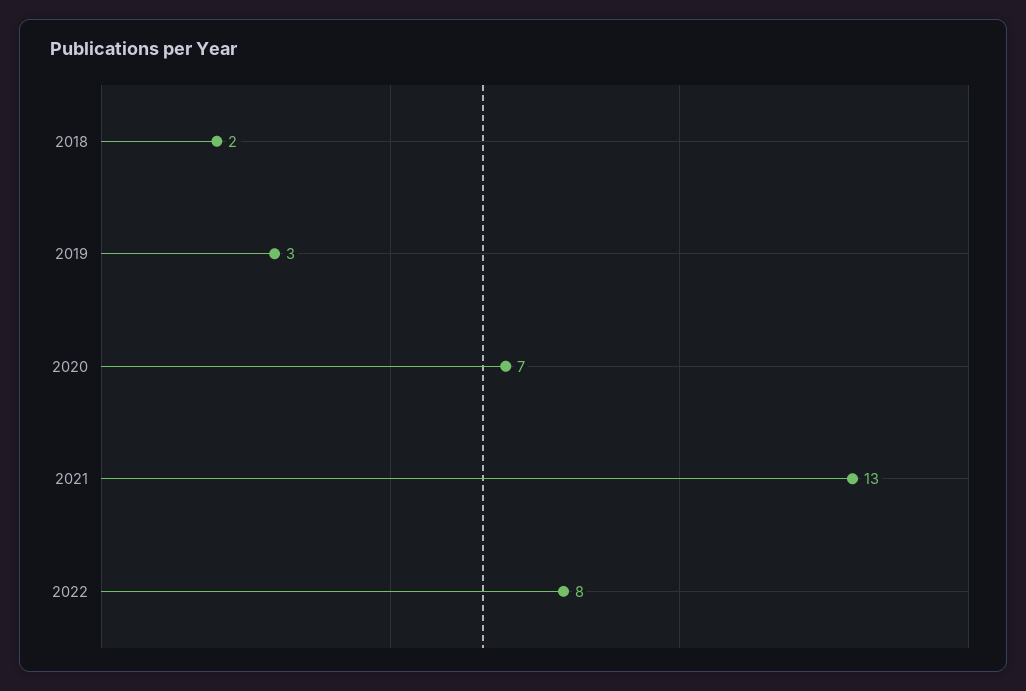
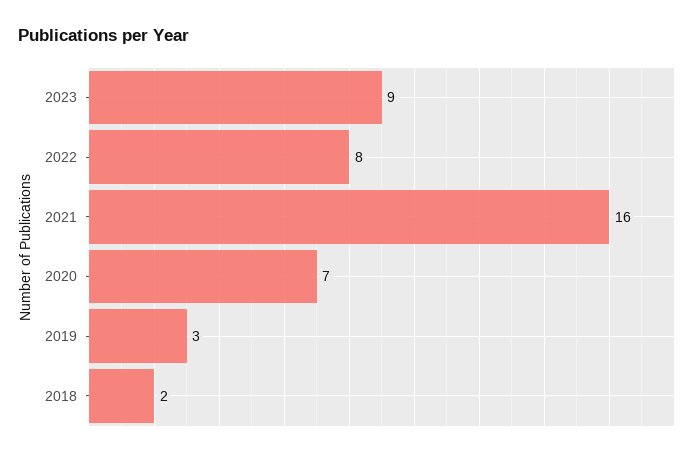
2021: 13 -> 16
2023: none -> 9

